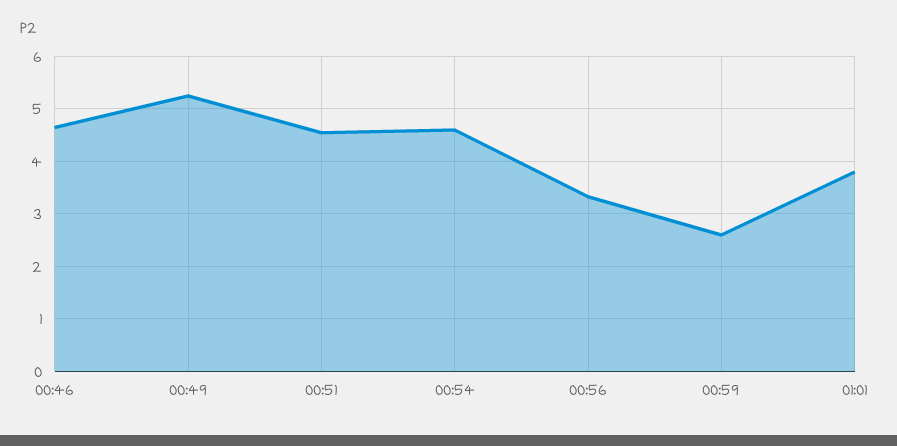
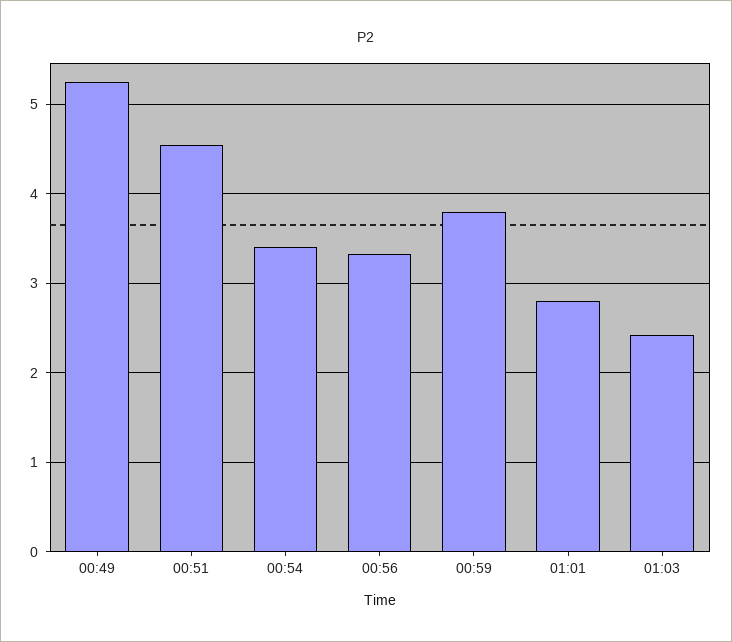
00:46: 4.6 -> none
00:54: 4.6 -> 3.4
00:59: 2.6 -> 3.8
01:01: 3.8 -> 2.8
01:03: none -> 2.4

